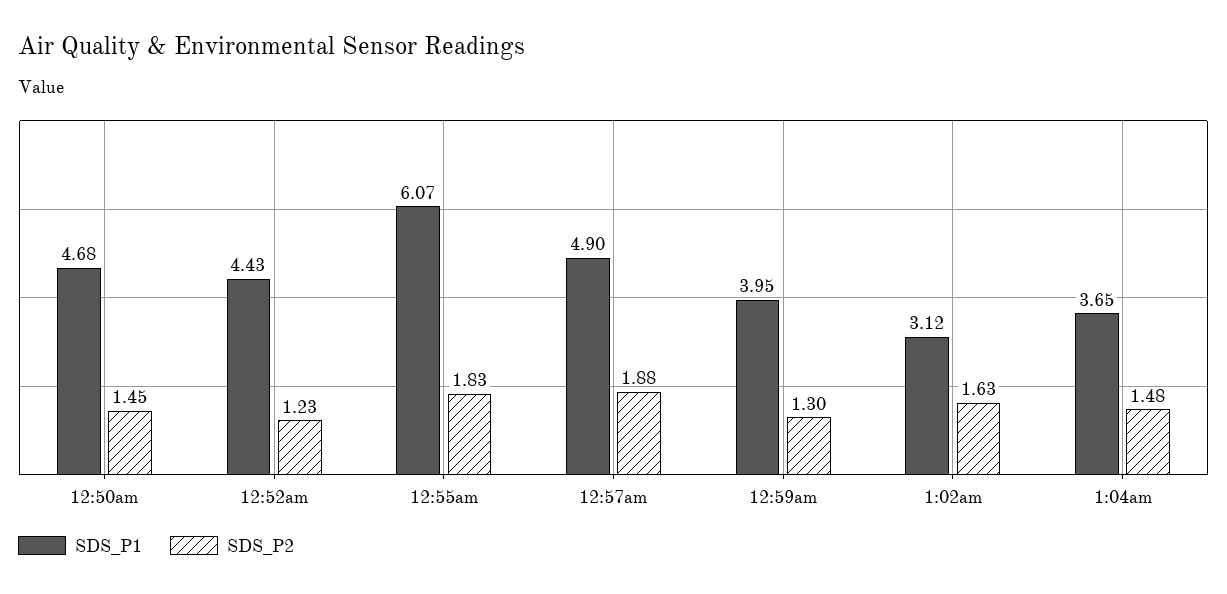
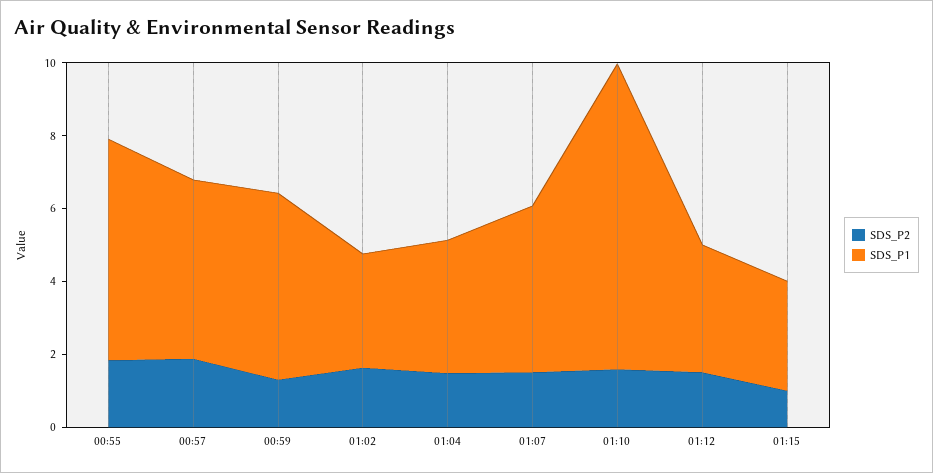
SDS_P1, 12:50am: 4.68 -> none
SDS_P2, 12:50am: 1.45 -> none
SDS_P1, 12:52am: 4.43 -> none
SDS_P2, 12:52am: 1.23 -> none
SDS_P1, 12:59am: 3.95 -> 5
SDS_P2, 01:07: none -> 1.5
SDS_P1, 01:07: none -> 4.5
SDS_P2, 01:10: none -> 1.5
SDS_P1, 01:10: none -> 8.5
SDS_P2, 01:12: none -> 1.5
SDS_P1, 01:12: none -> 3.5
SDS_P2, 01:15: none -> 1
SDS_P1, 01:15: none -> 3

